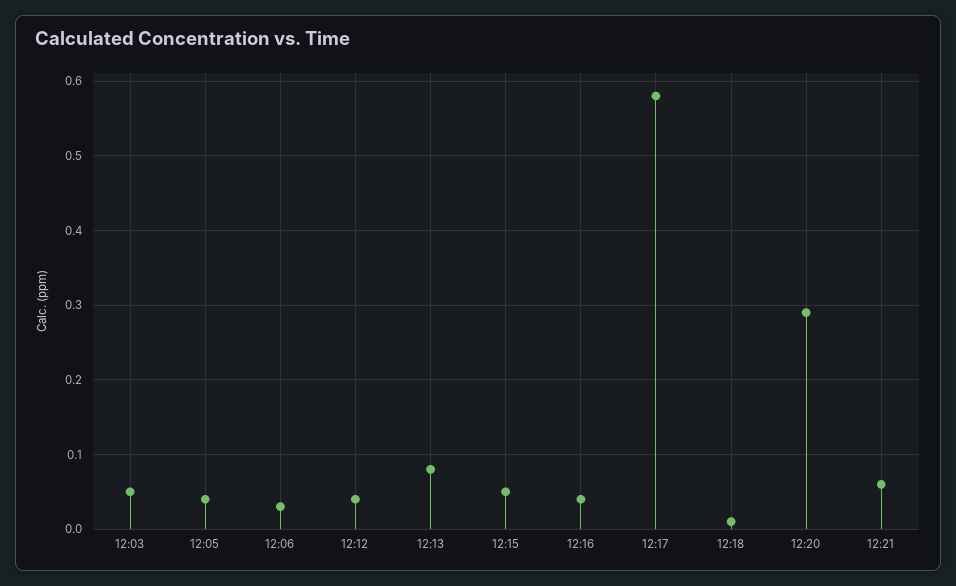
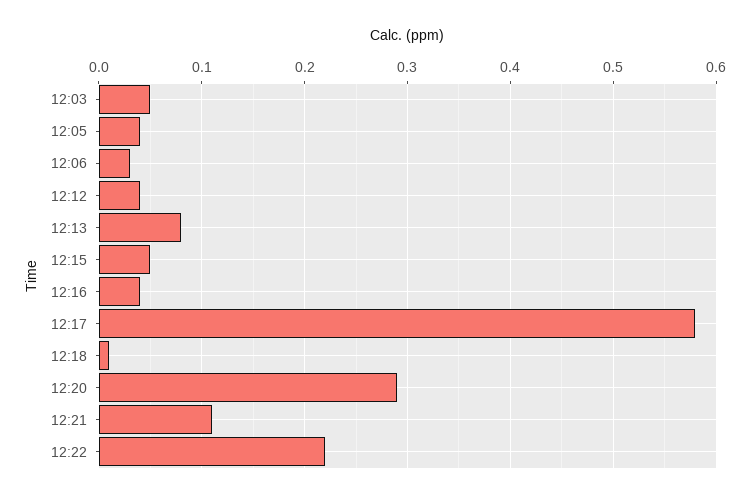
12:21: 0.06 -> 0.11
12:22: none -> 0.22

